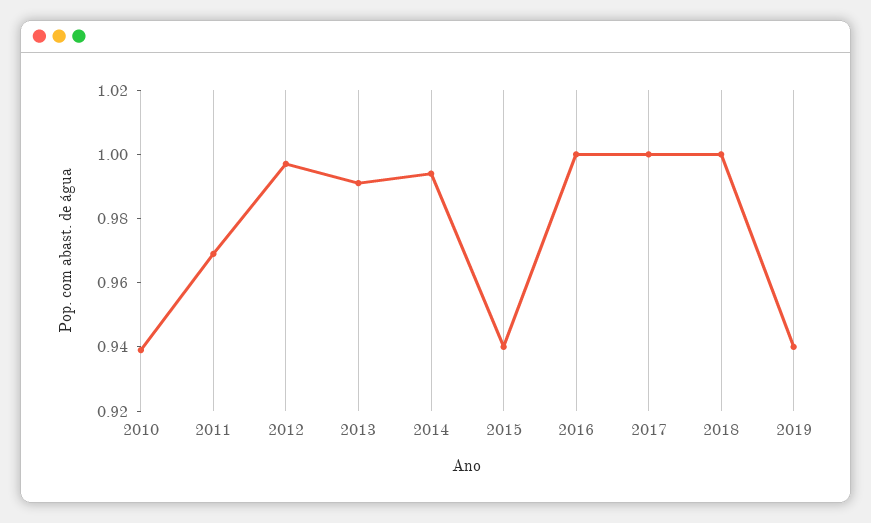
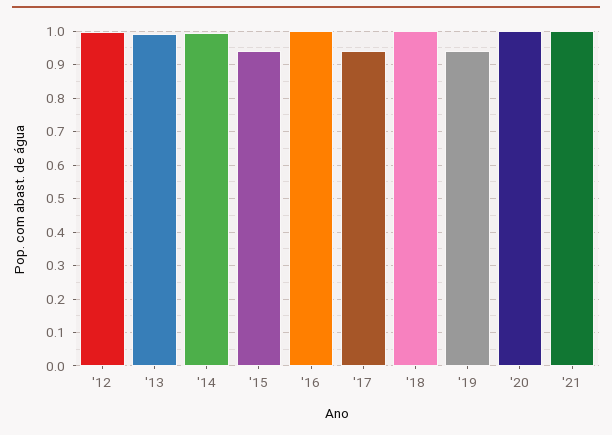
2010: 0.94 -> none
2011: 0.97 -> none
2017: 1 -> 0.94
'20: none -> 1
'21: none -> 1

